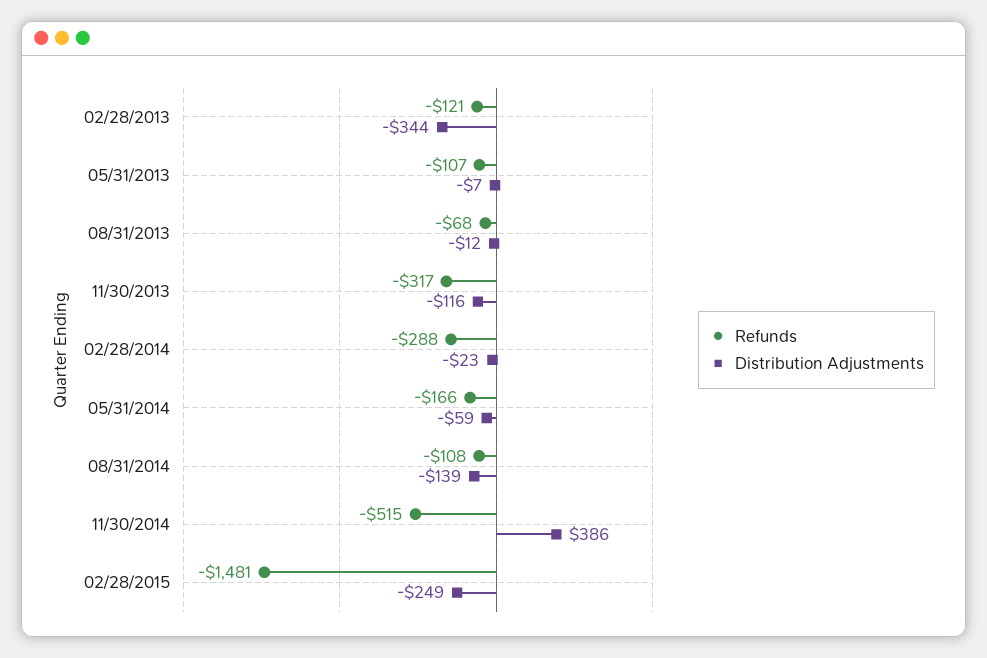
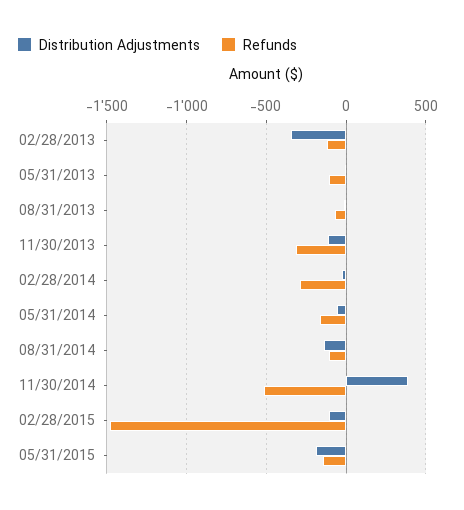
Distribution Adjustments, 02/28/2015: -249 -> -100
Distribution Adjustments, 05/31/2015: none -> -200
Refunds, 05/31/2015: none -> -150

